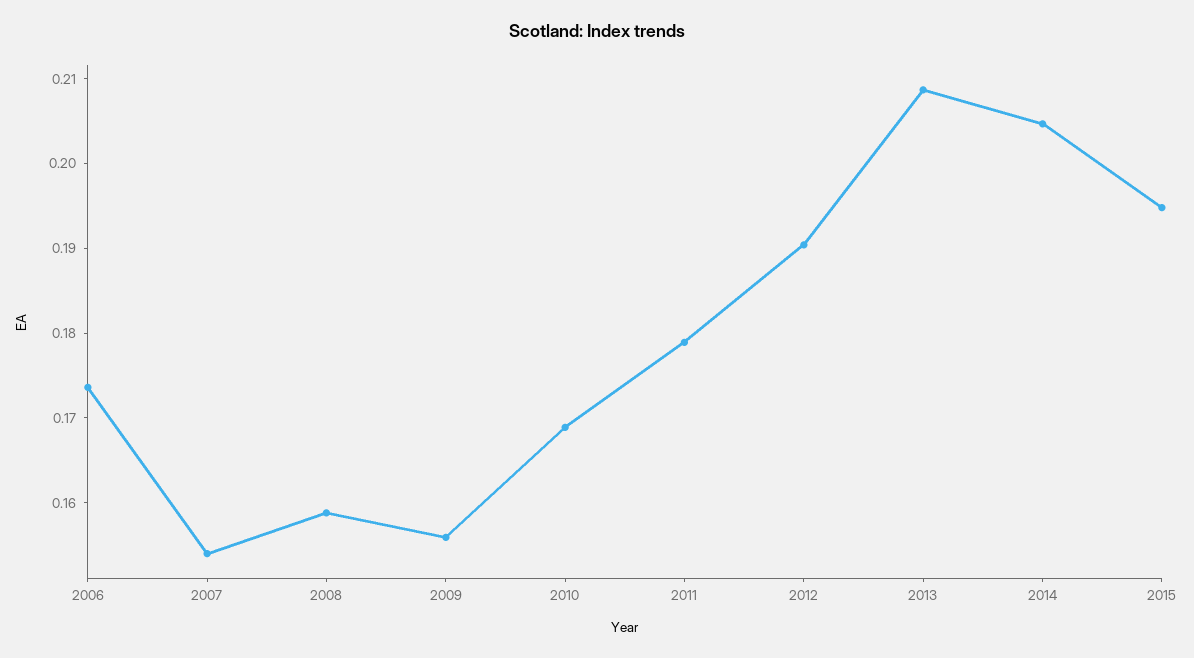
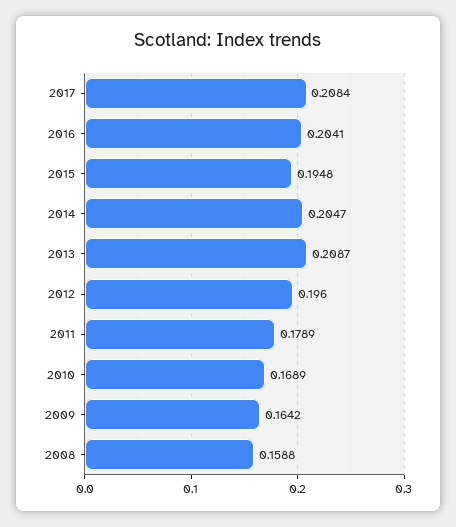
2006: 0.174 -> none
2007: 0.154 -> none
2009: 0.156 -> 0.1642
2012: 0.19 -> 0.196
2017: none -> 0.2084
2016: none -> 0.2041

